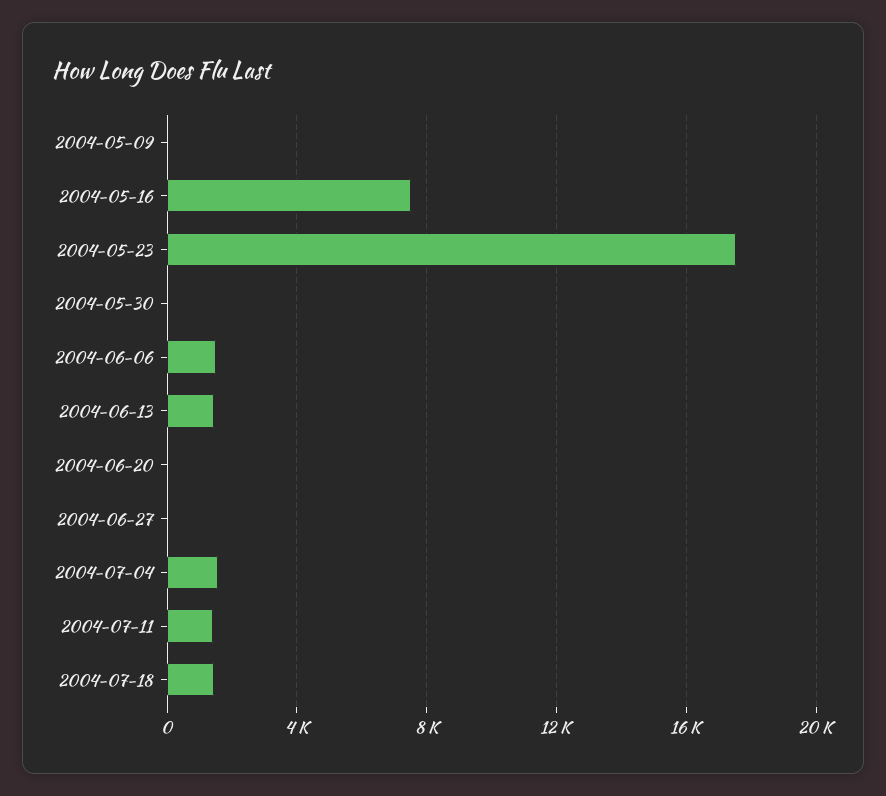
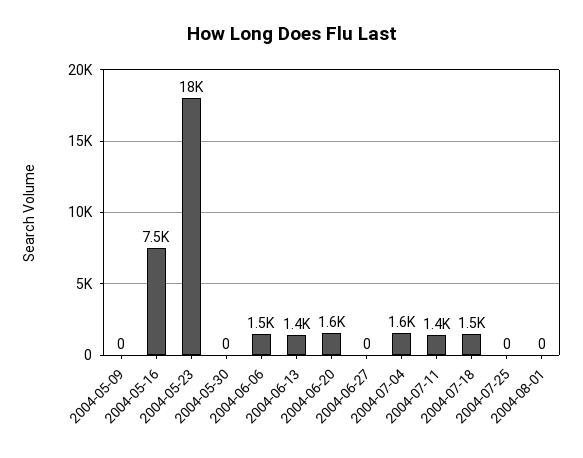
2004-06-20: 0 -> 1600
2004-07-25: none -> 0
2004-08-01: none -> 0

